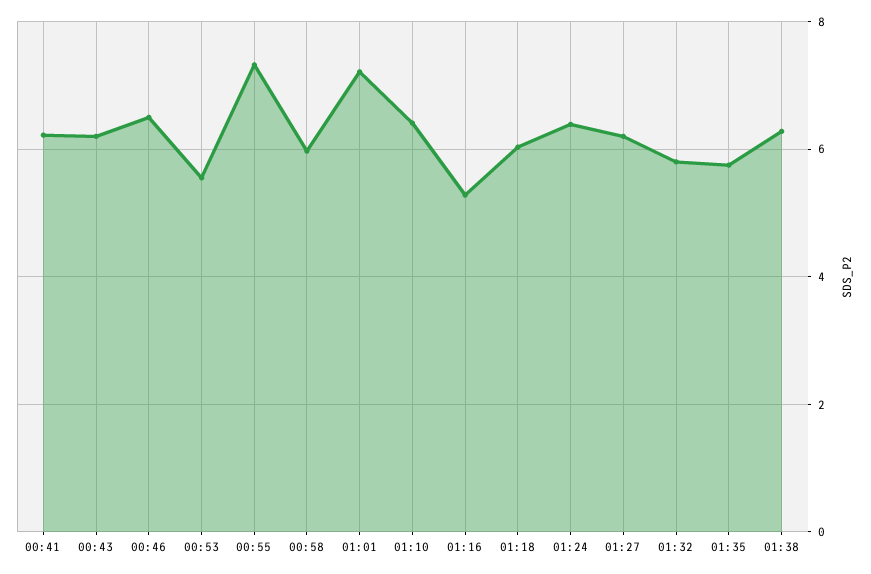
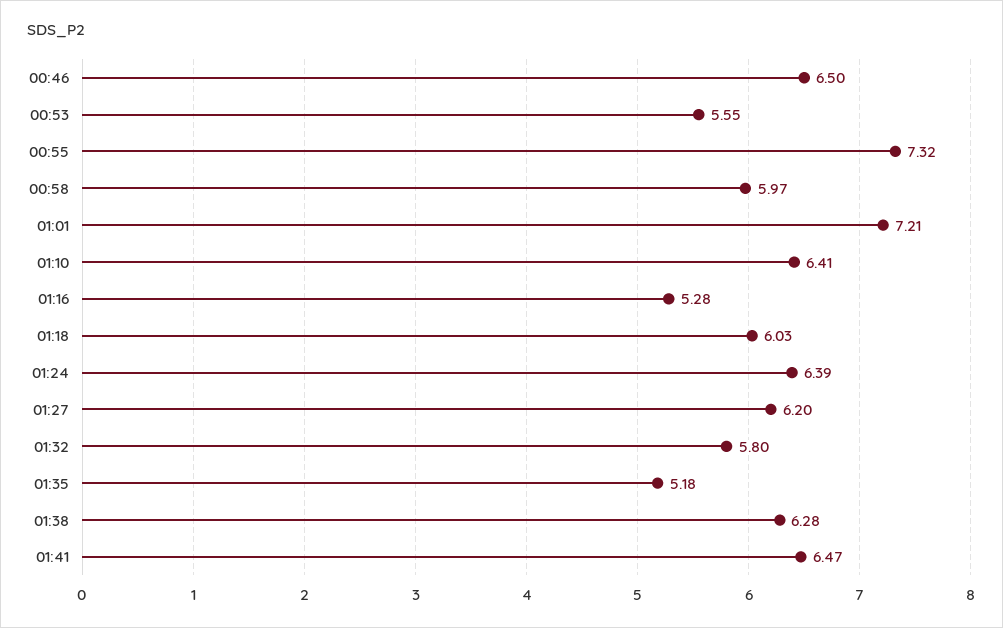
00:41: 6.2 -> none
00:43: 6.2 -> none
01:35: 5.8 -> 5.18
01:41: none -> 6.47

